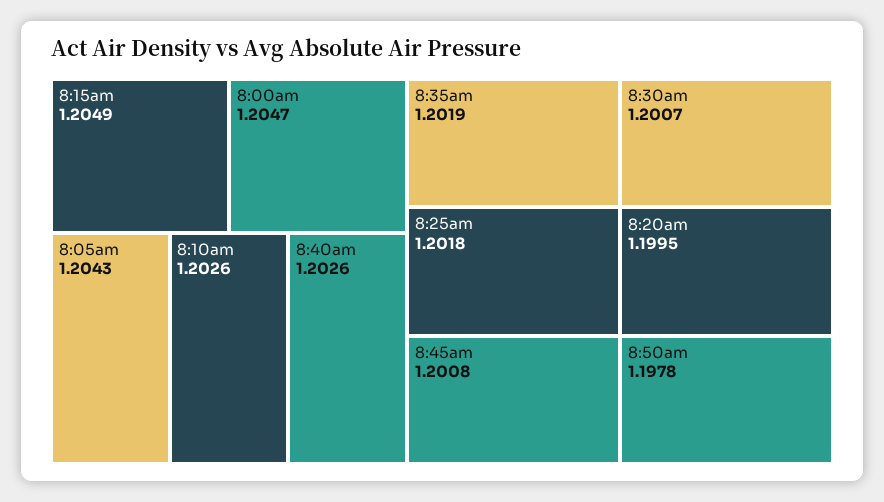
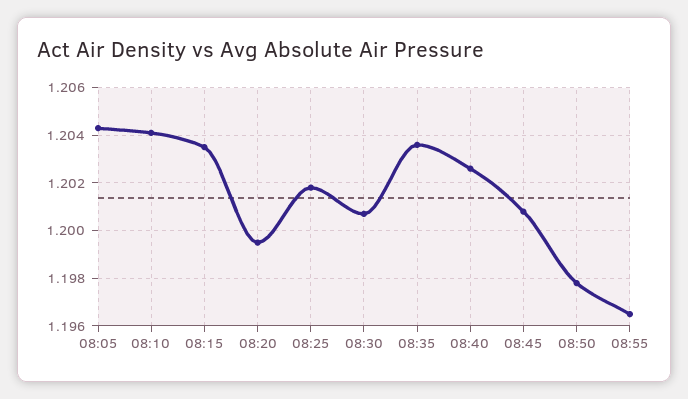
8:15am: 1.2049 -> 1.2035
8:00am: 1.2047 -> none
8:10am: 1.2026 -> 1.204
8:35am: 1.2019 -> 1.2035
08:55: none -> 1.1965

